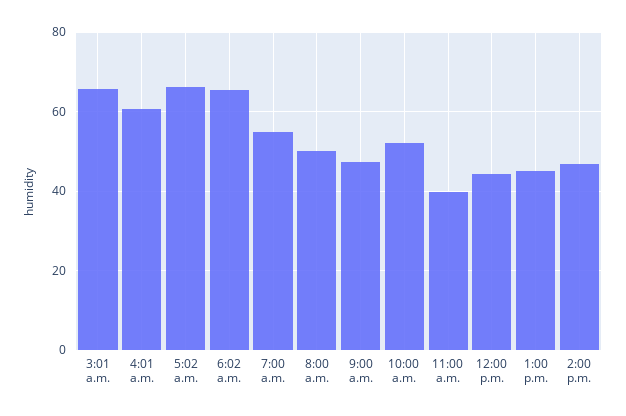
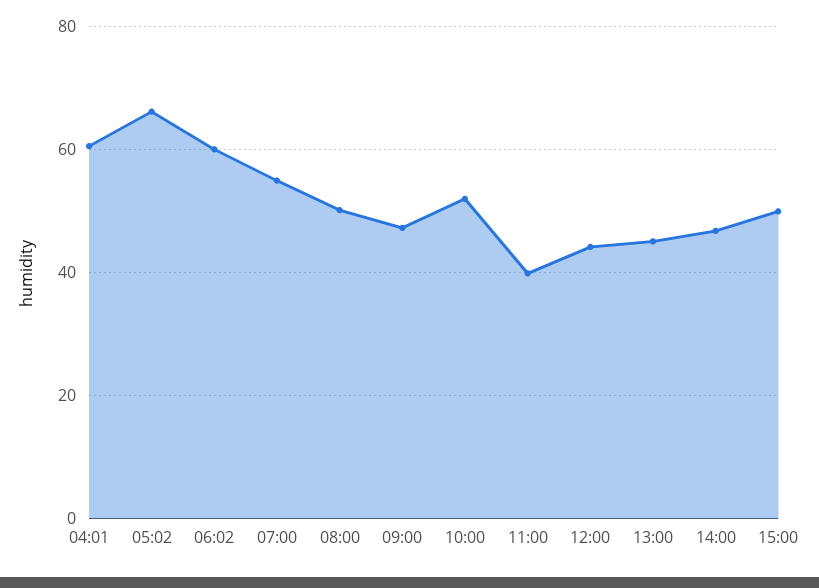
3:01 a.m.: 66 -> none
6:02 a.m.: 66 -> 60
15:00: none -> 50

